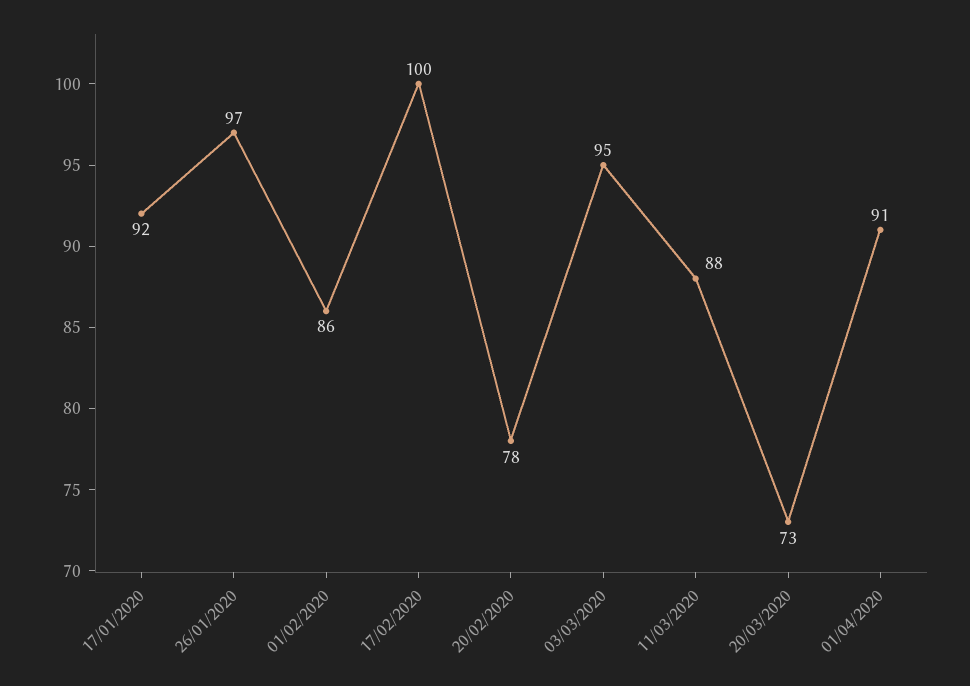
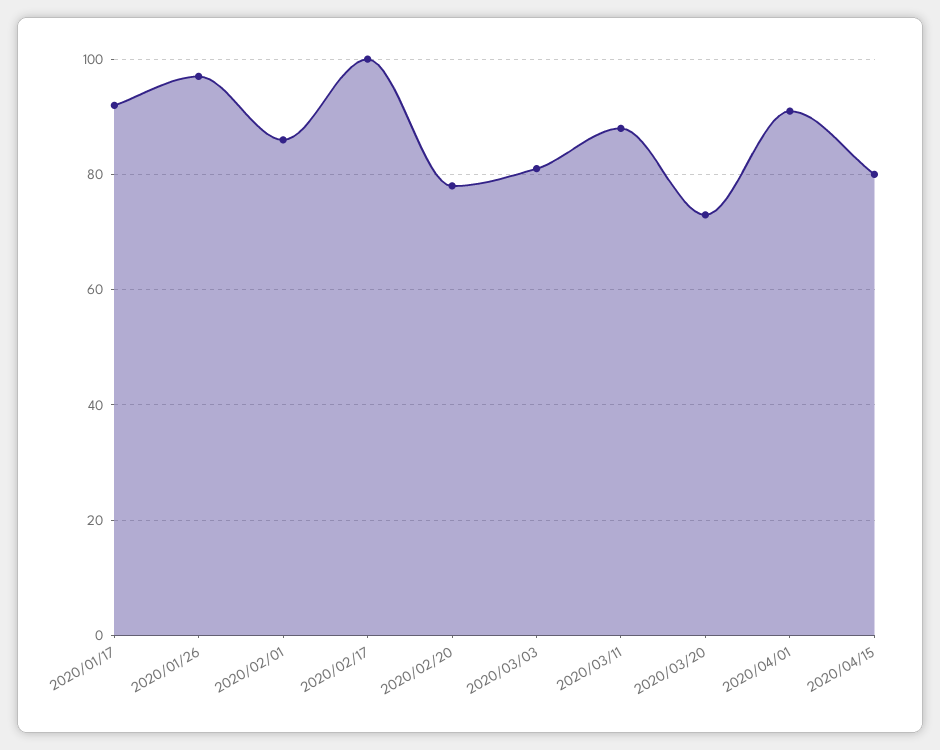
03/03/2020: 95 -> 80
2020/04/15: none -> 80

